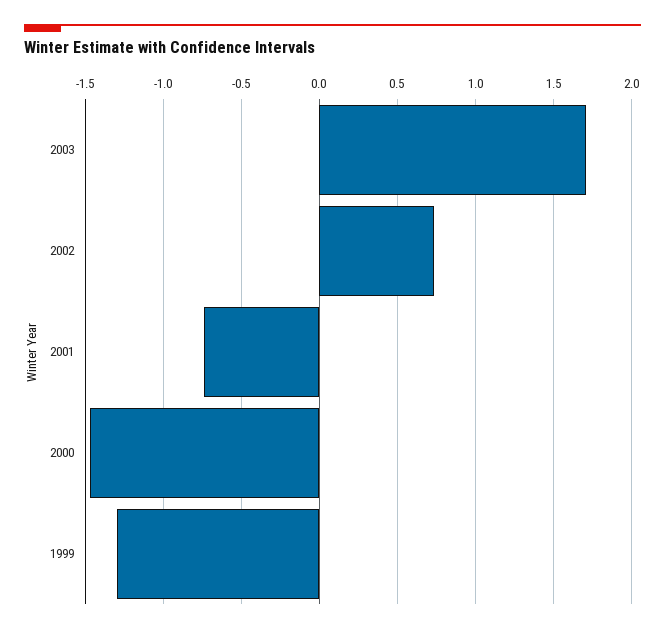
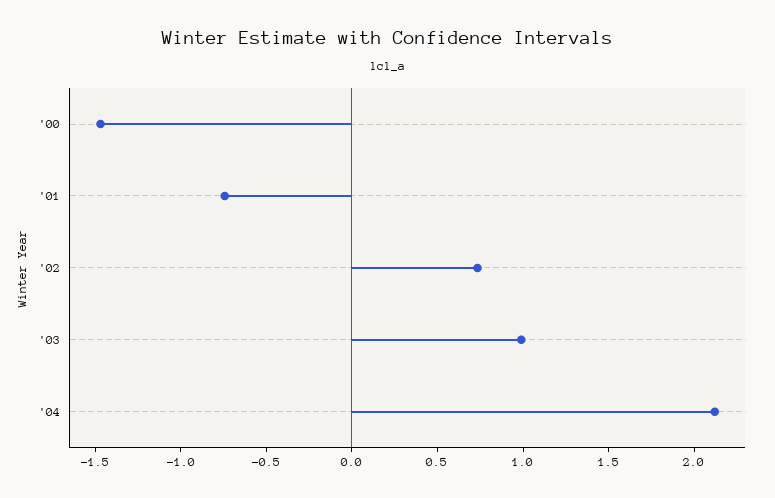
2003: 1.7 -> 1
1999: -1.3 -> none
'04: none -> 2.1

